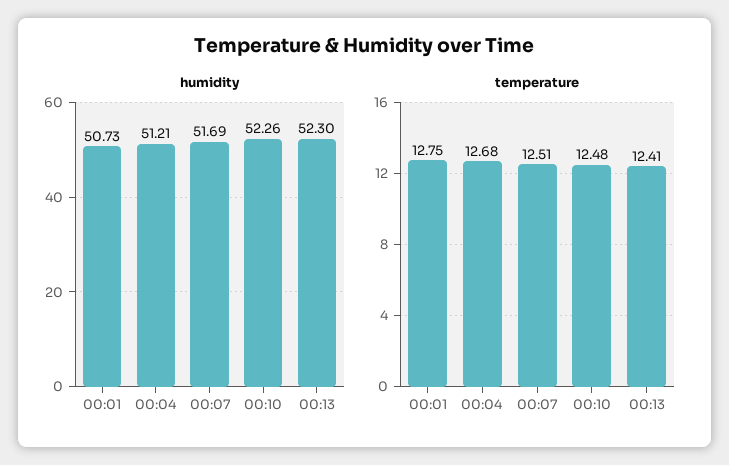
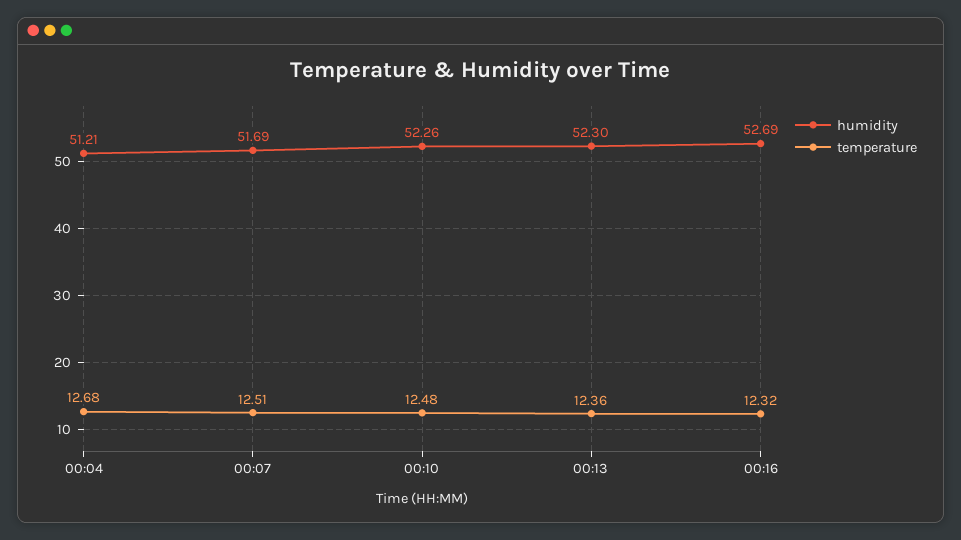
humidity, 00:01: 50.73 -> none
temperature, 00:01: 12.75 -> none
temperature, 00:13: 12.41 -> 12.36
humidity, 00:16: none -> 52.69
temperature, 00:16: none -> 12.32

